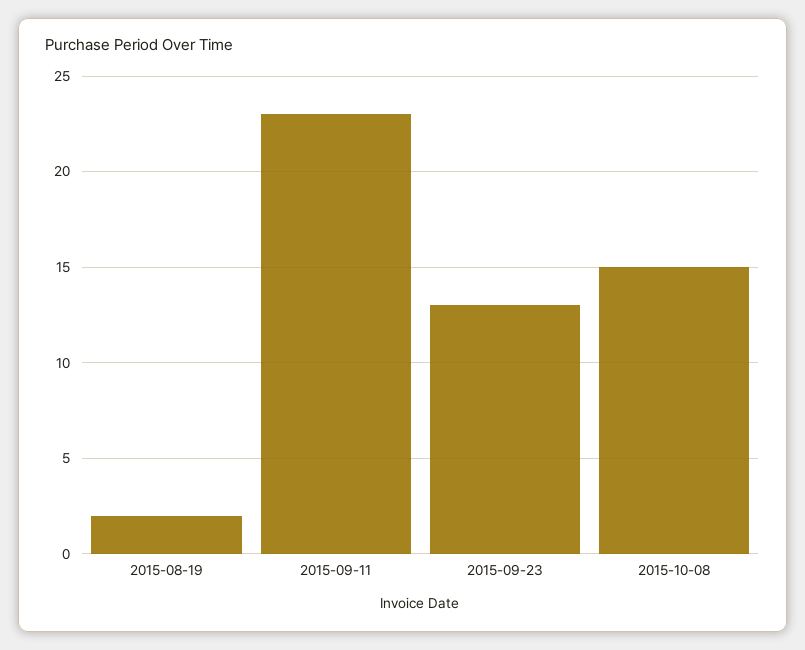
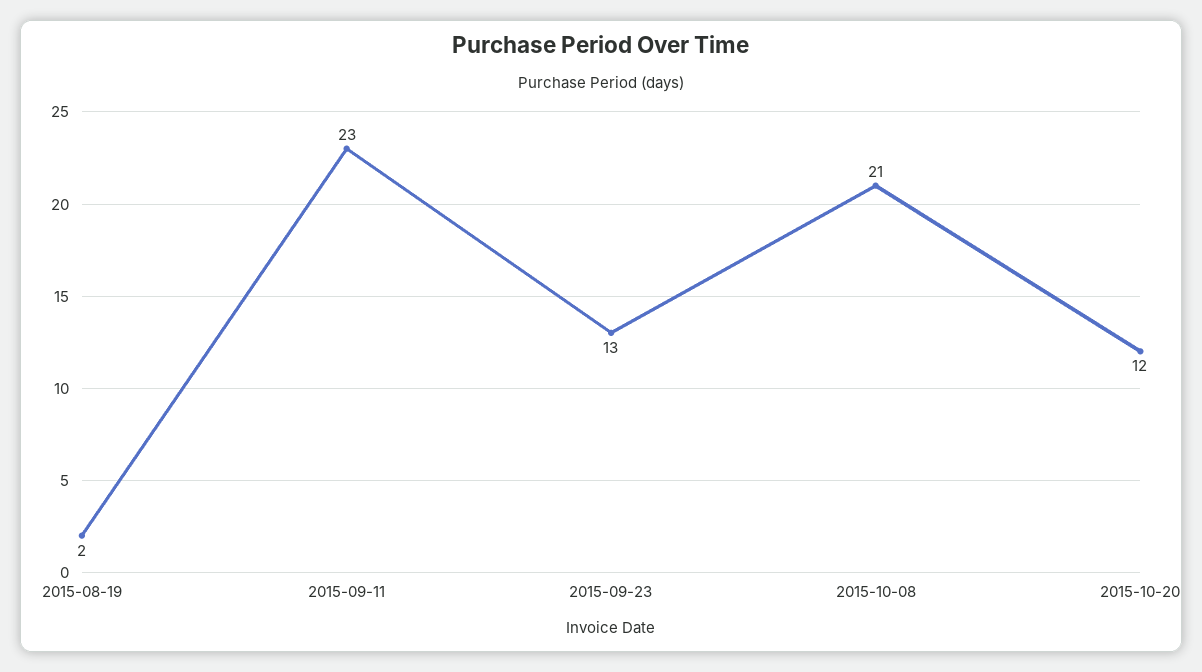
2015-10-08: 15 -> 21
2015-10-20: none -> 12

